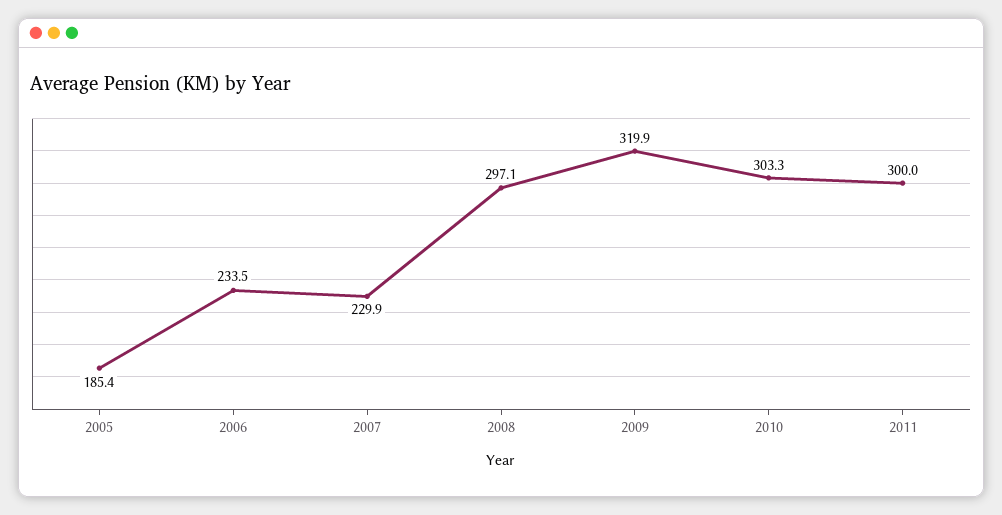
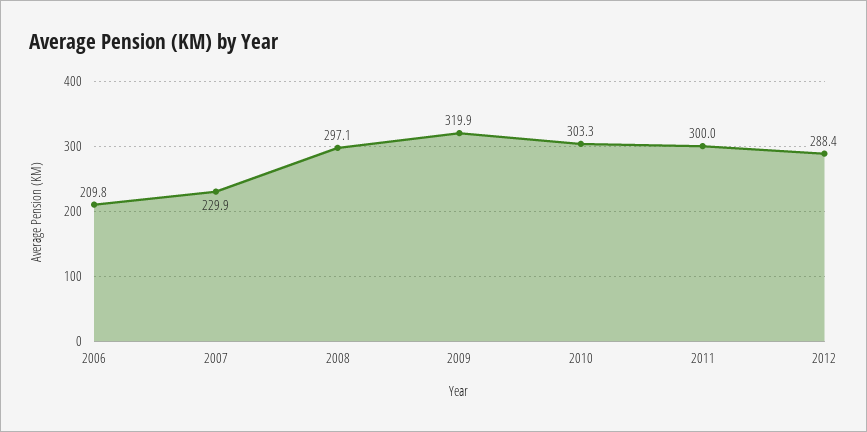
2005: 185.4 -> none
2006: 233.5 -> 209.8
2012: none -> 288.4

